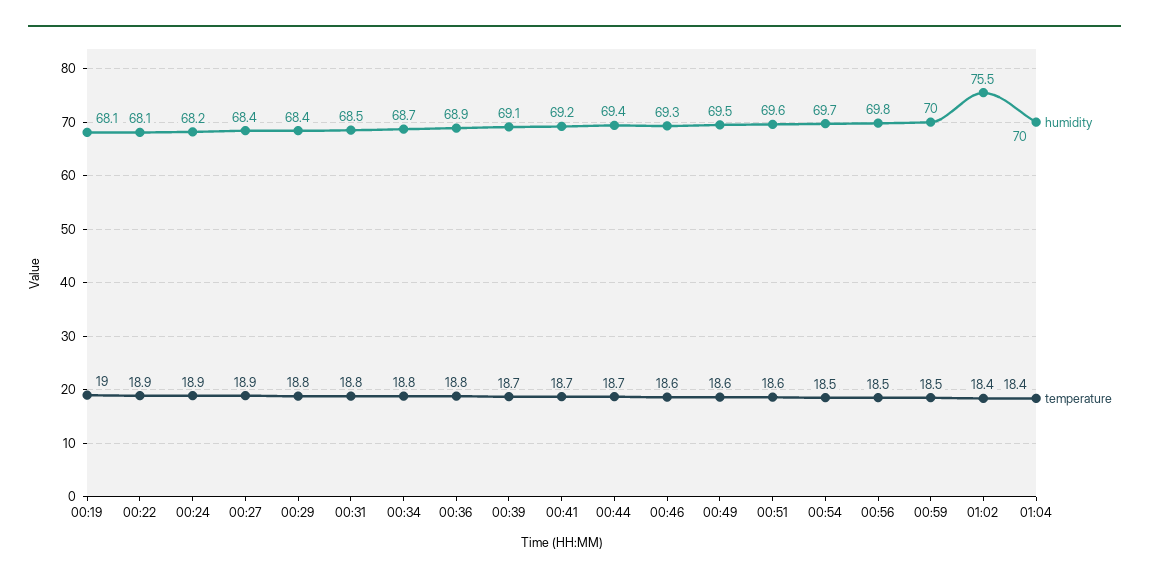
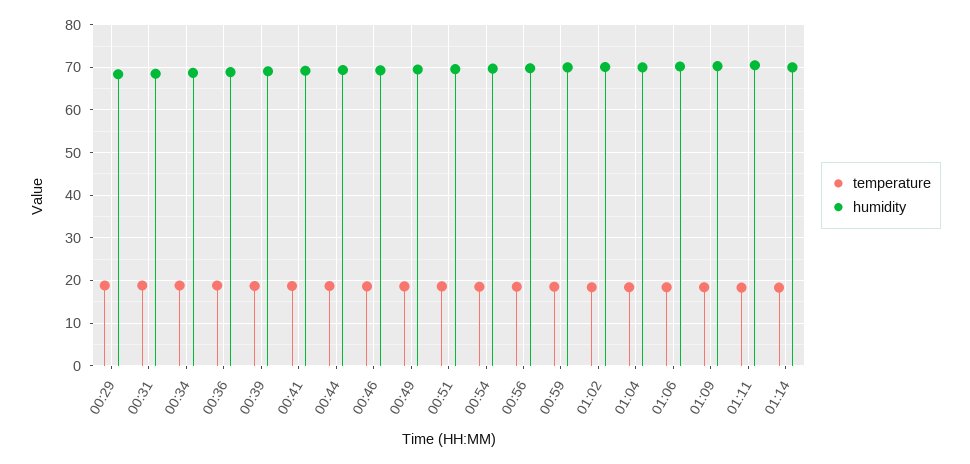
humidity, 00:19: 68.1 -> none
temperature, 00:19: 19 -> none
humidity, 00:22: 68.1 -> none
temperature, 00:22: 18.9 -> none
humidity, 00:24: 68.2 -> none
temperature, 00:24: 18.9 -> none
humidity, 00:27: 68.4 -> none
temperature, 00:27: 18.9 -> none
humidity, 01:02: 75.5 -> 70
temperature, 01:06: none -> 18
humidity, 01:06: none -> 70
temperature, 01:09: none -> 18
humidity, 01:09: none -> 70
temperature, 01:11: none -> 18
humidity, 01:11: none -> 70
temperature, 01:14: none -> 18
humidity, 01:14: none -> 70

